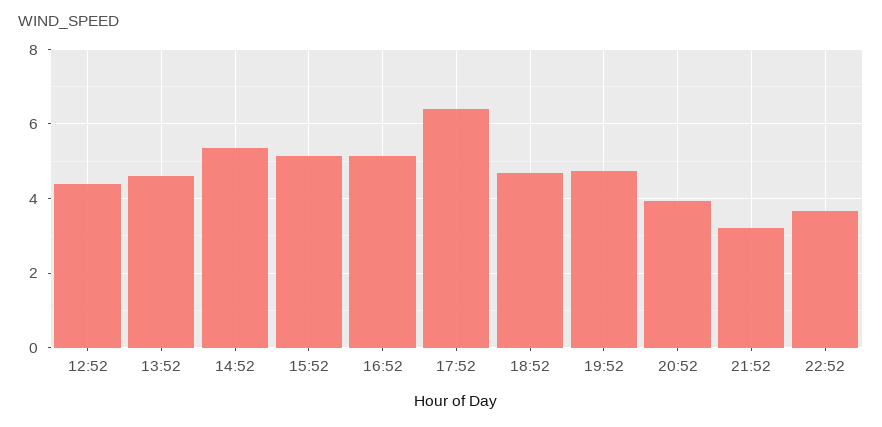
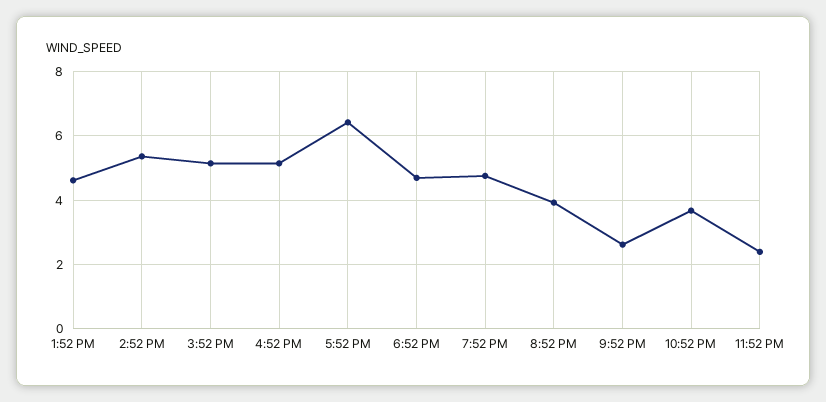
12:52: 4.4 -> none
21:52: 3.2 -> 2.6
11:52 PM: none -> 2.4

